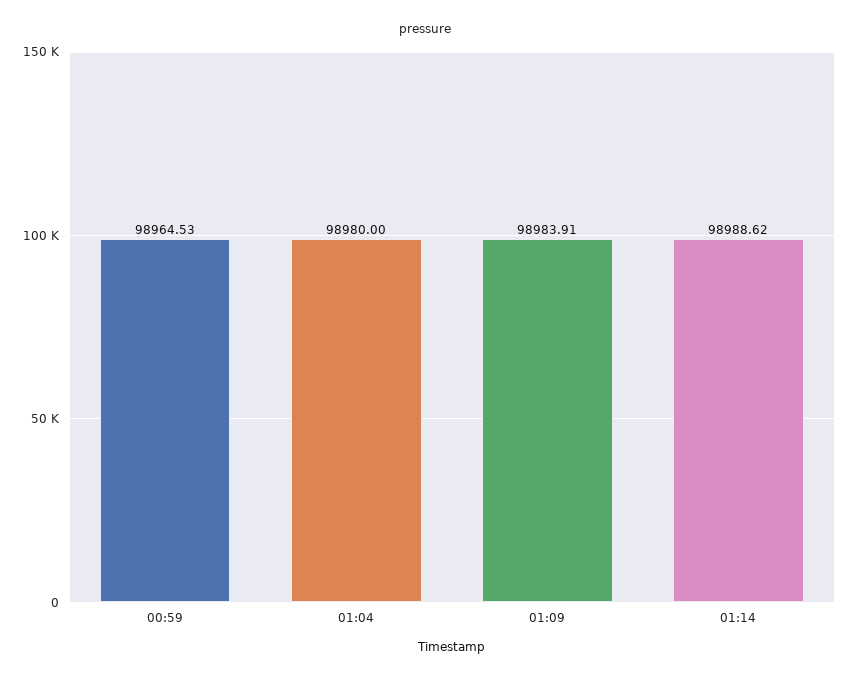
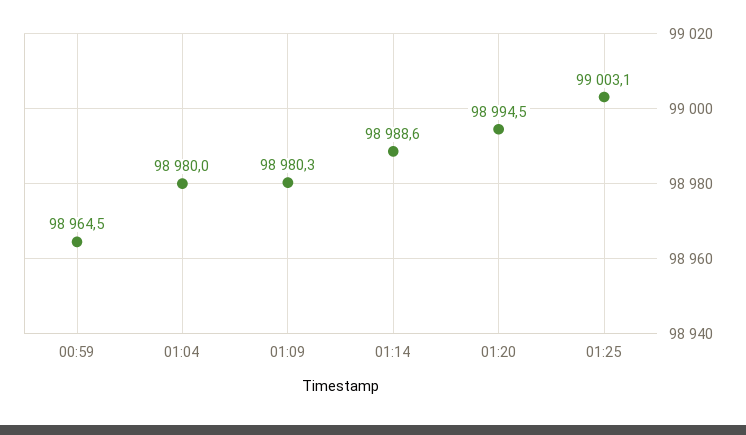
01:09: 98983.91 -> 98980.3
01:20: none -> 98994.5
01:25: none -> 99003.1

